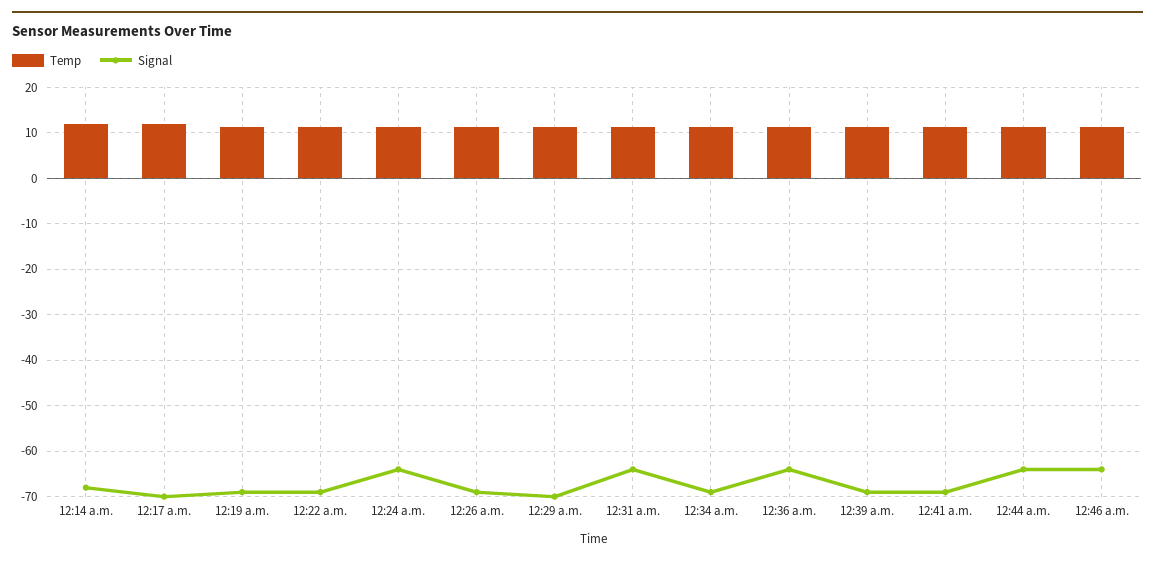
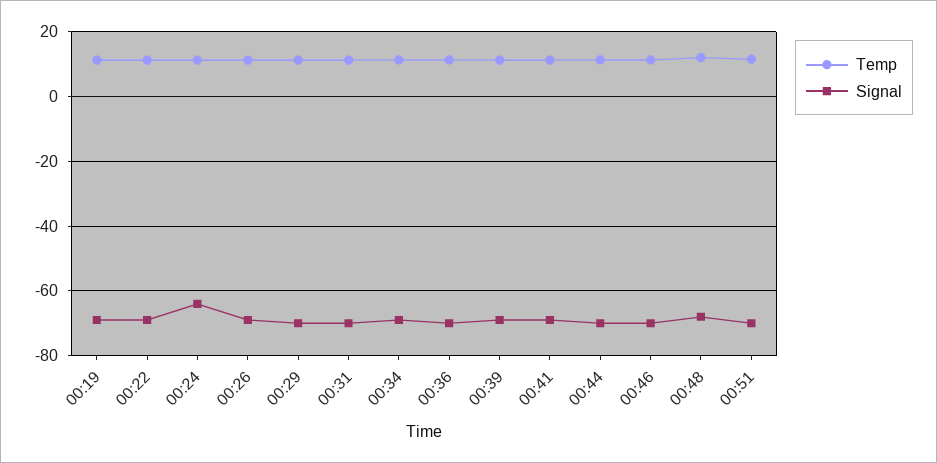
Temp, 12:14 a.m.: 12 -> none
Signal, 12:14 a.m.: -68 -> none
Temp, 12:17 a.m.: 12 -> none
Signal, 12:17 a.m.: -70 -> none
Signal, 12:31 a.m.: -64 -> -70
Signal, 12:36 a.m.: -64 -> -70
Signal, 12:44 a.m.: -64 -> -70
Signal, 12:46 a.m.: -64 -> -70
Temp, 00:48: none -> 12
Signal, 00:48: none -> -68
Temp, 00:51: none -> 12
Signal, 00:51: none -> -70

